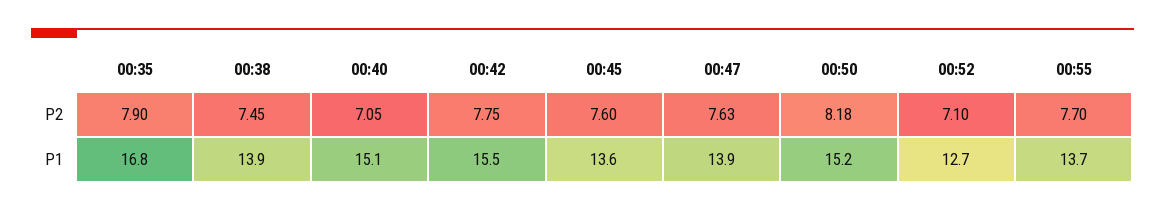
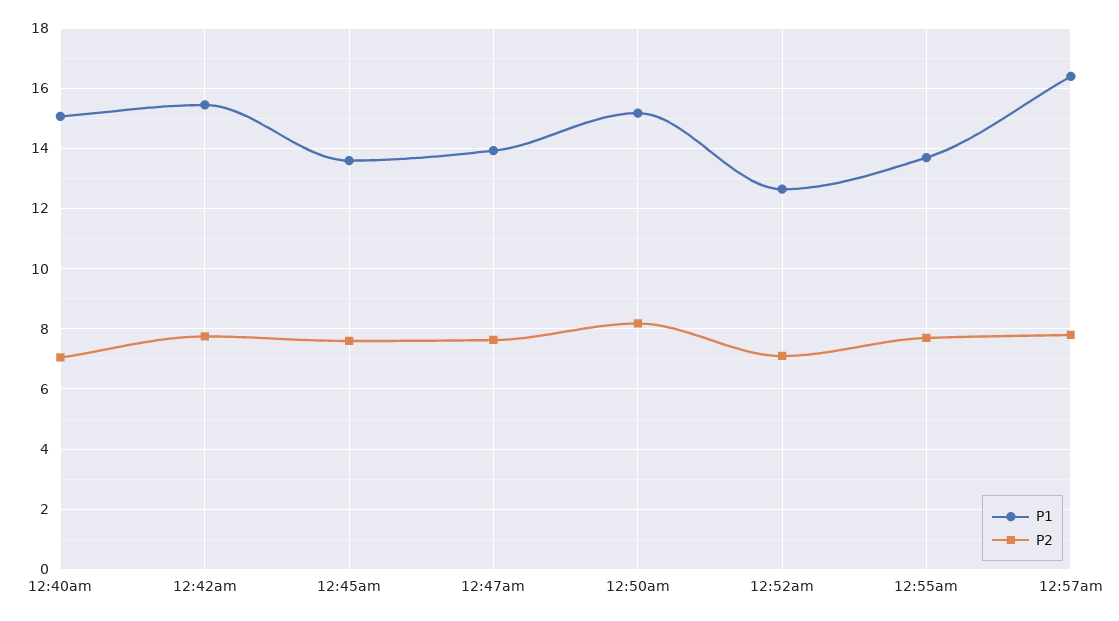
P2, 00:35: 7.9 -> none
P2, 00:38: 7.45 -> none
P1, 00:35: 16.8 -> none
P1, 00:38: 13.9 -> none
P1, 12:57am: none -> 16.4
P2, 12:57am: none -> 7.8

